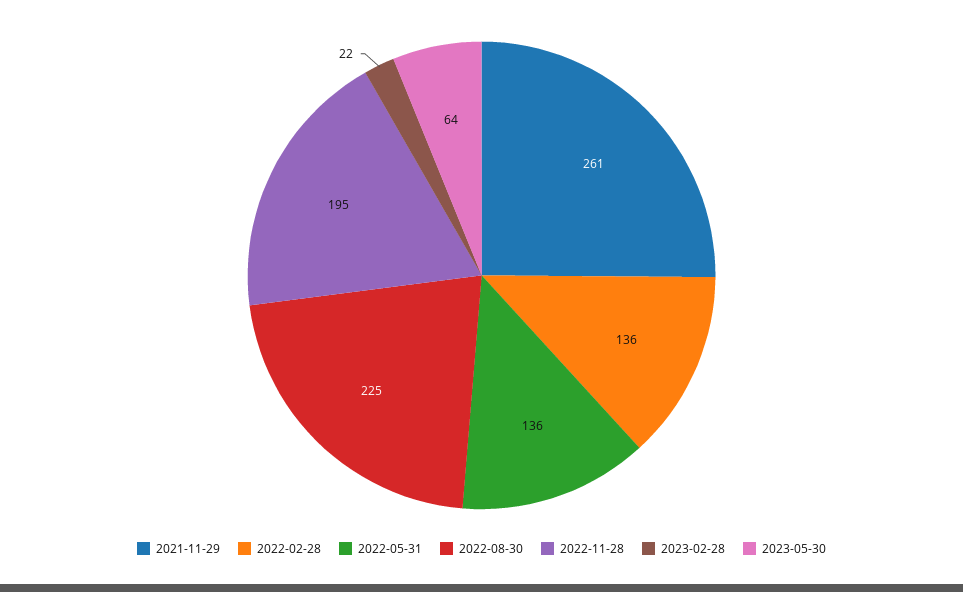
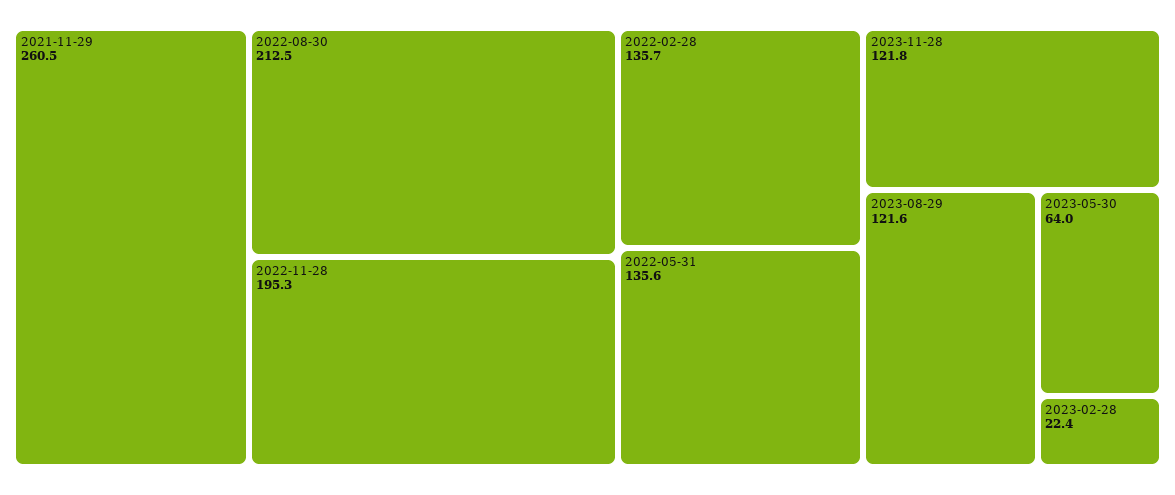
2022-08-30: 225 -> 212.5
2023-11-28: none -> 121.8
2023-08-29: none -> 121.6

